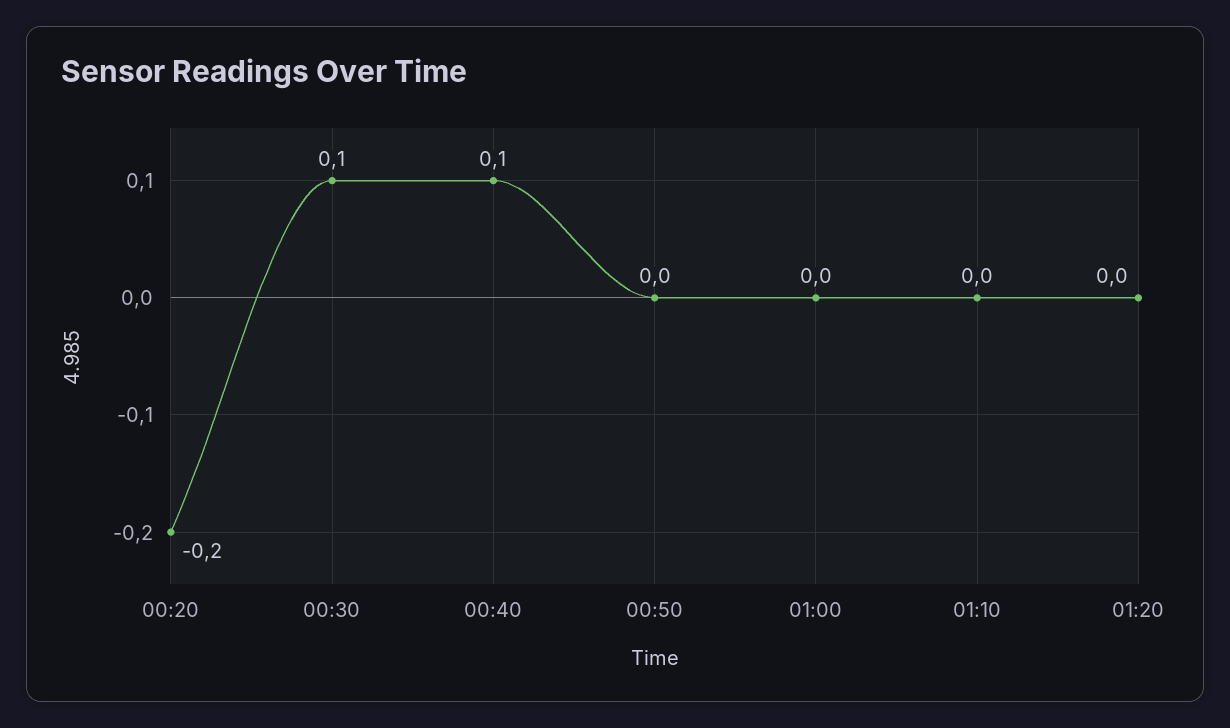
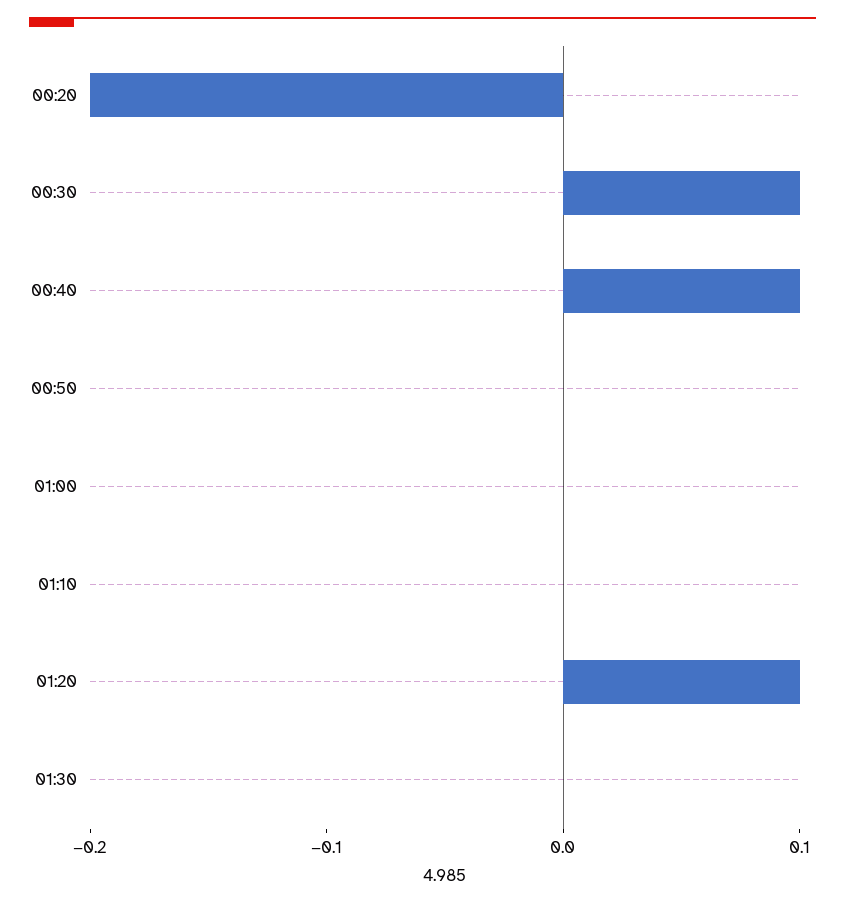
01:20: 0 -> 0.1
01:30: none -> 0

